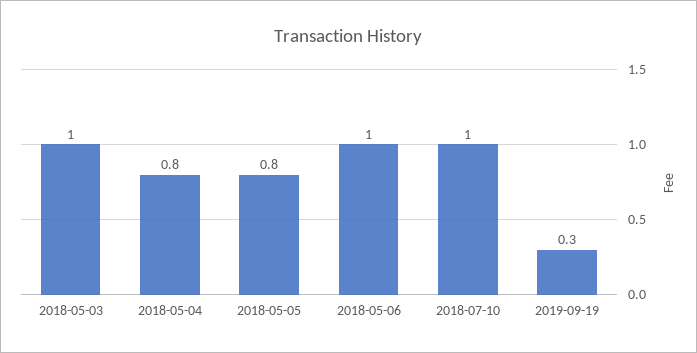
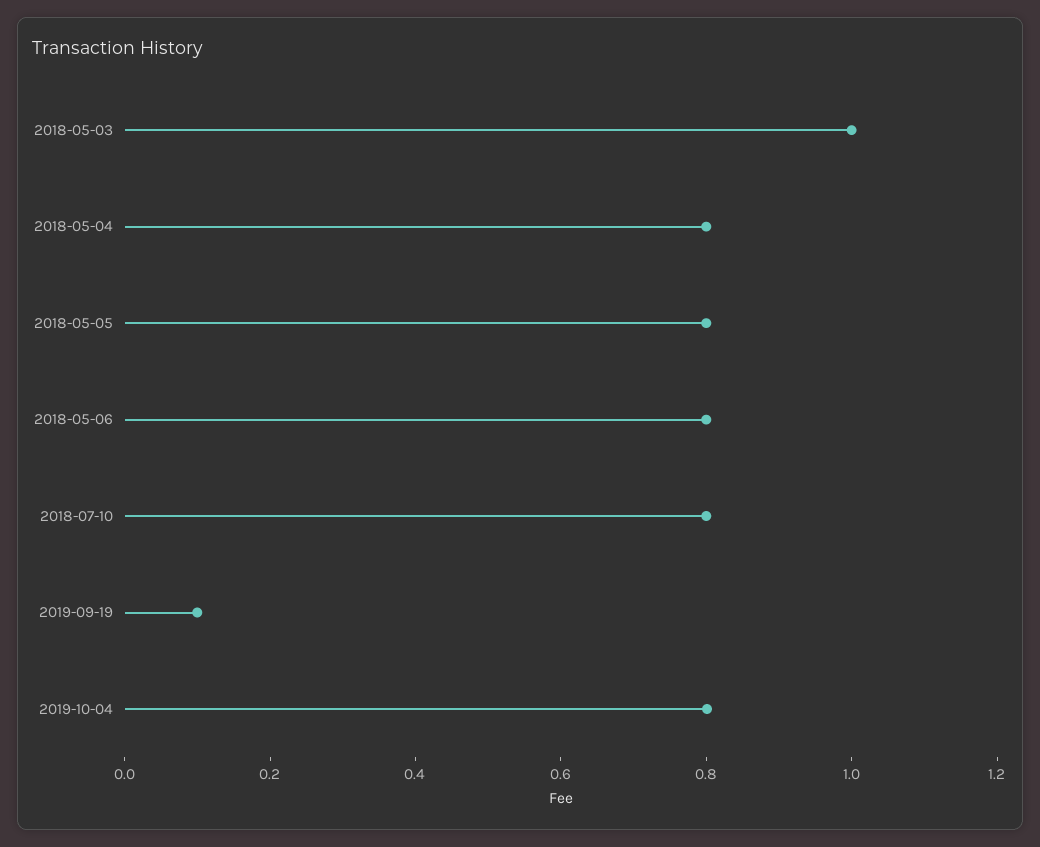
2018-05-06: 1 -> 0.8
2018-07-10: 1 -> 0.8
2019-09-19: 0.3 -> 0.1
2019-10-04: none -> 0.8

